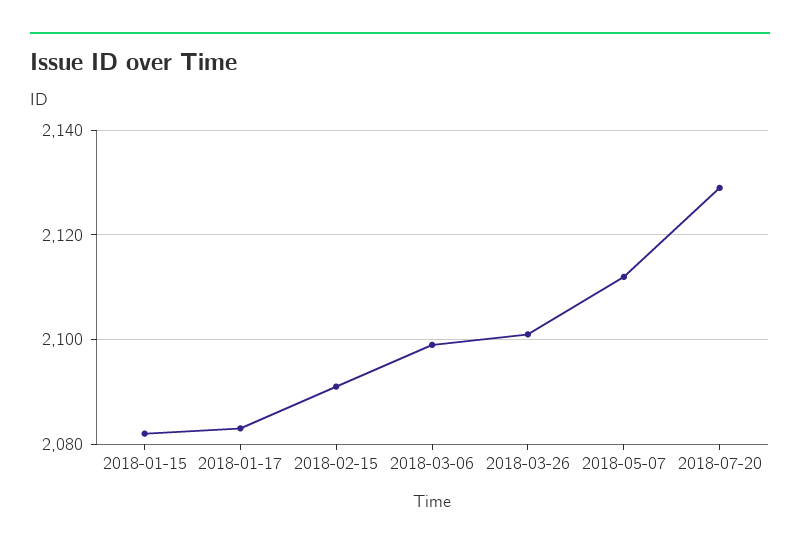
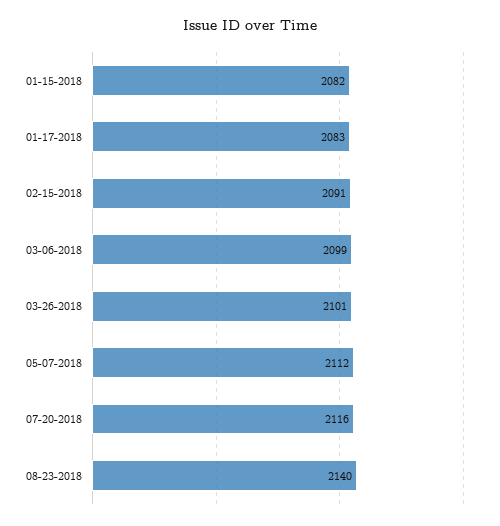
2018-07-20: 2130 -> 2116
08-23-2018: none -> 2140

